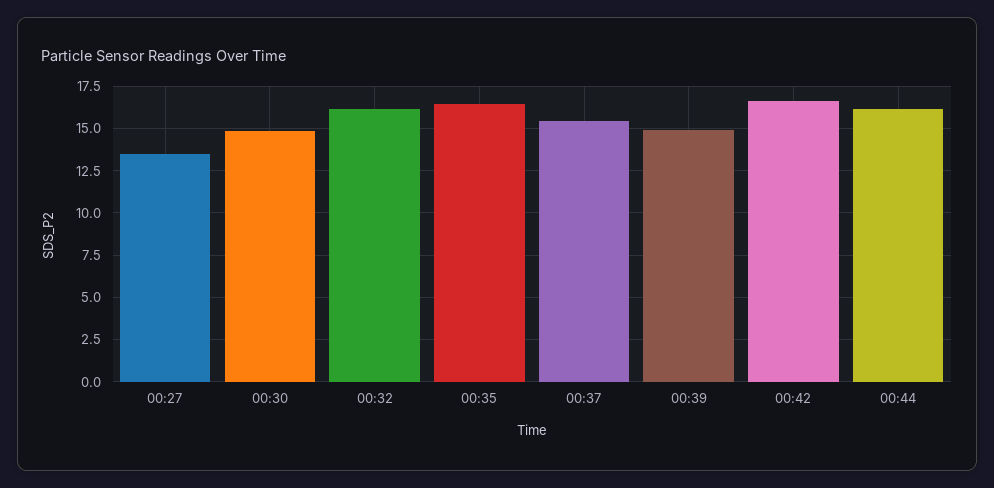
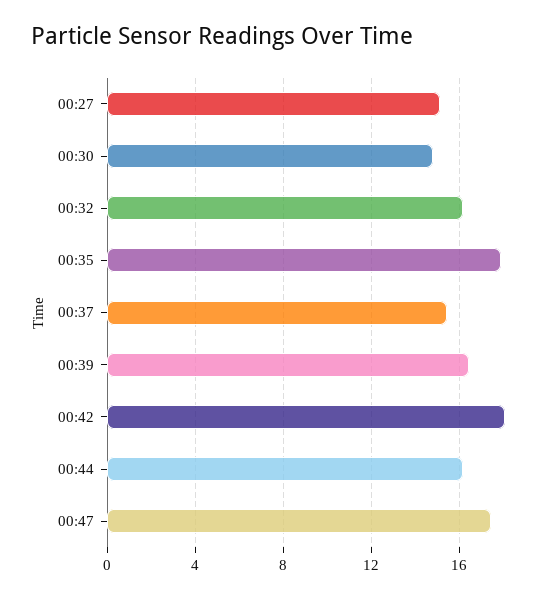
00:27: 13.5 -> 15
00:35: 16.5 -> 18
00:39: 15 -> 16.5
00:42: 16.5 -> 18
00:47: none -> 17.5

